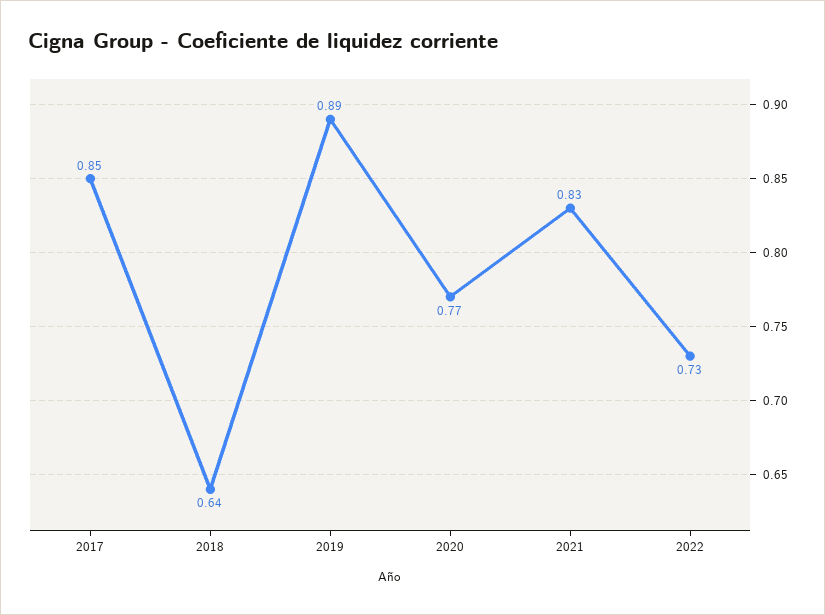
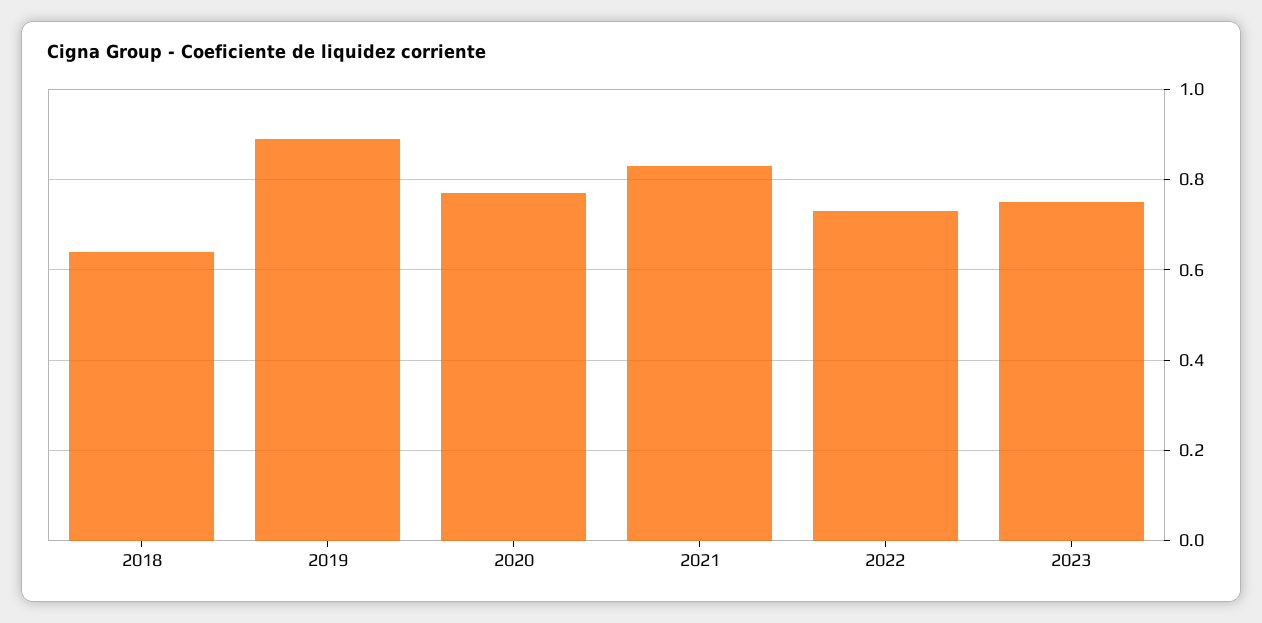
2017: 0.85 -> none
2023: none -> 0.75

